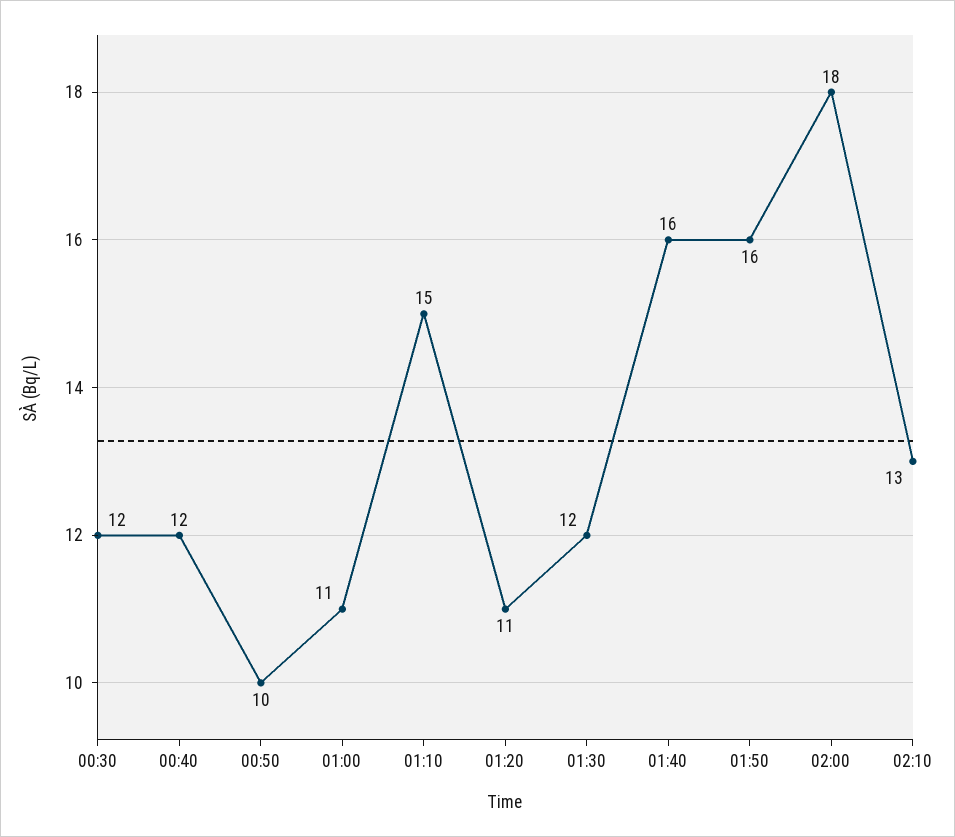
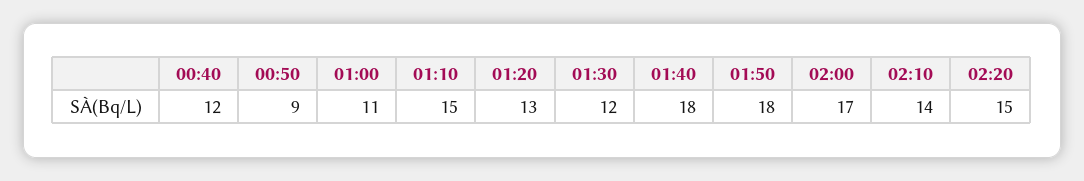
00:30: 12 -> none
00:50: 10 -> 9
01:20: 11 -> 13
01:40: 16 -> 18
01:50: 16 -> 18
02:00: 18 -> 17
02:10: 13 -> 14
02:20: none -> 15

